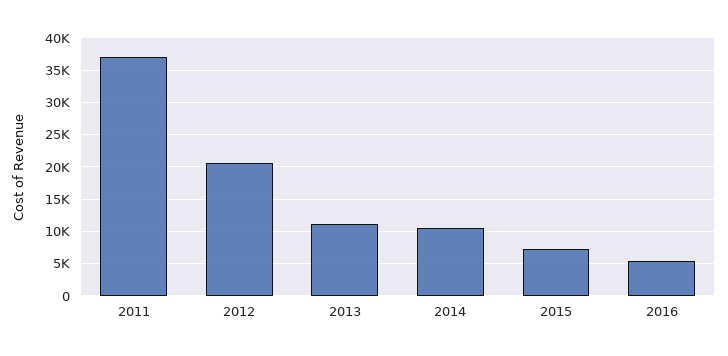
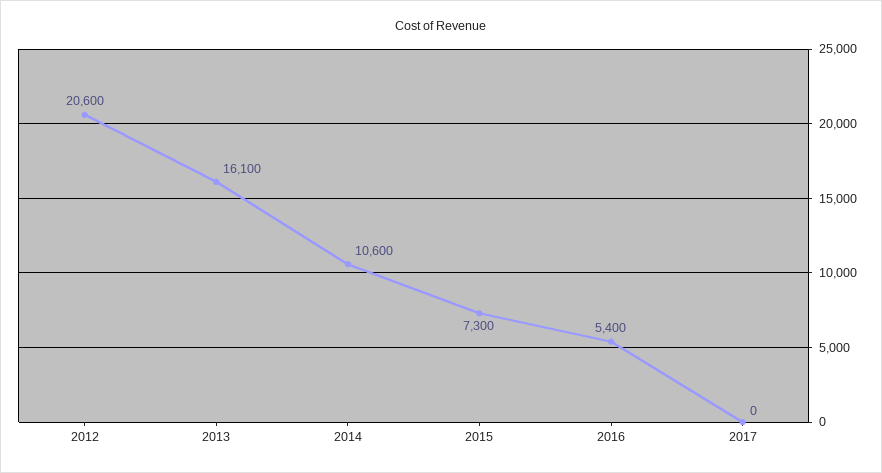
2011: 37000 -> none
2013: 11000 -> 16100
2017: none -> 0

